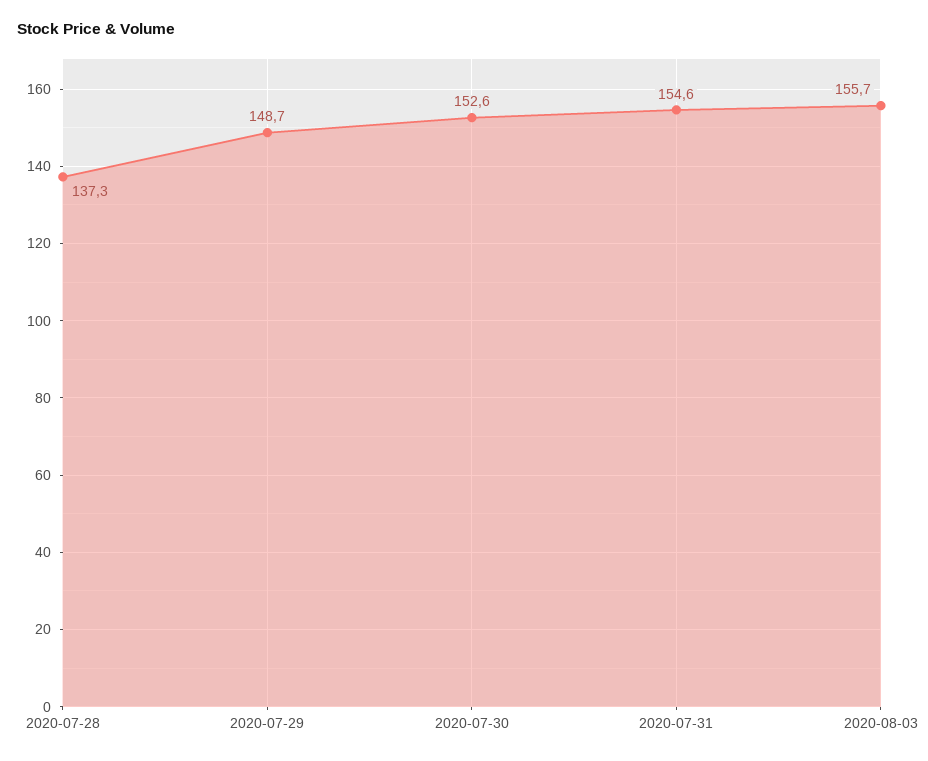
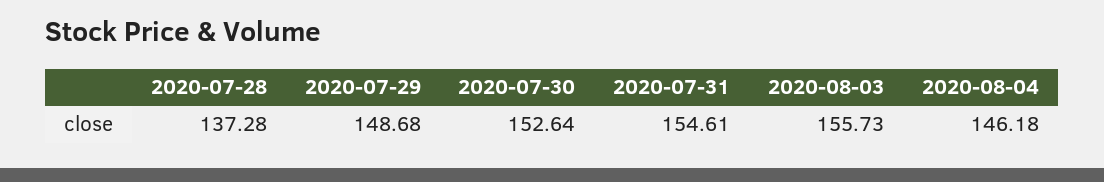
2020-08-04: none -> 146.18

